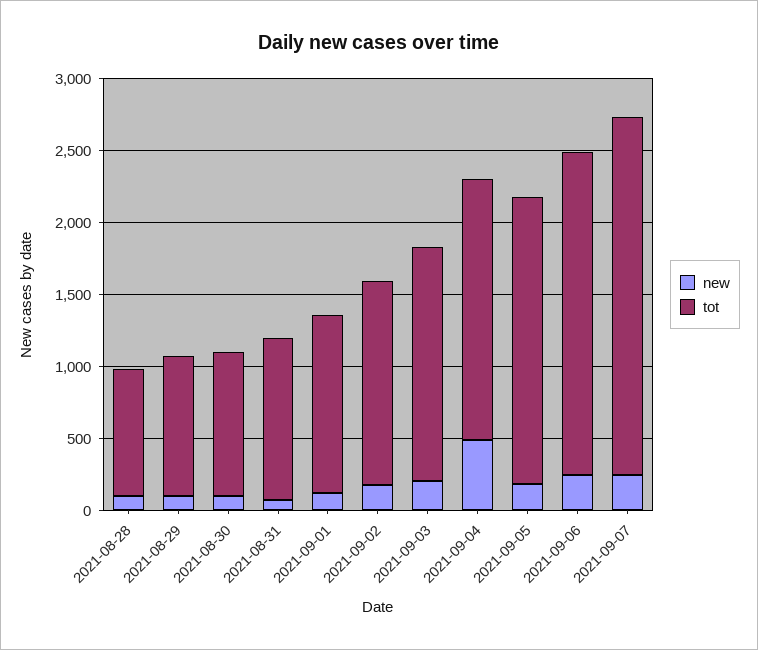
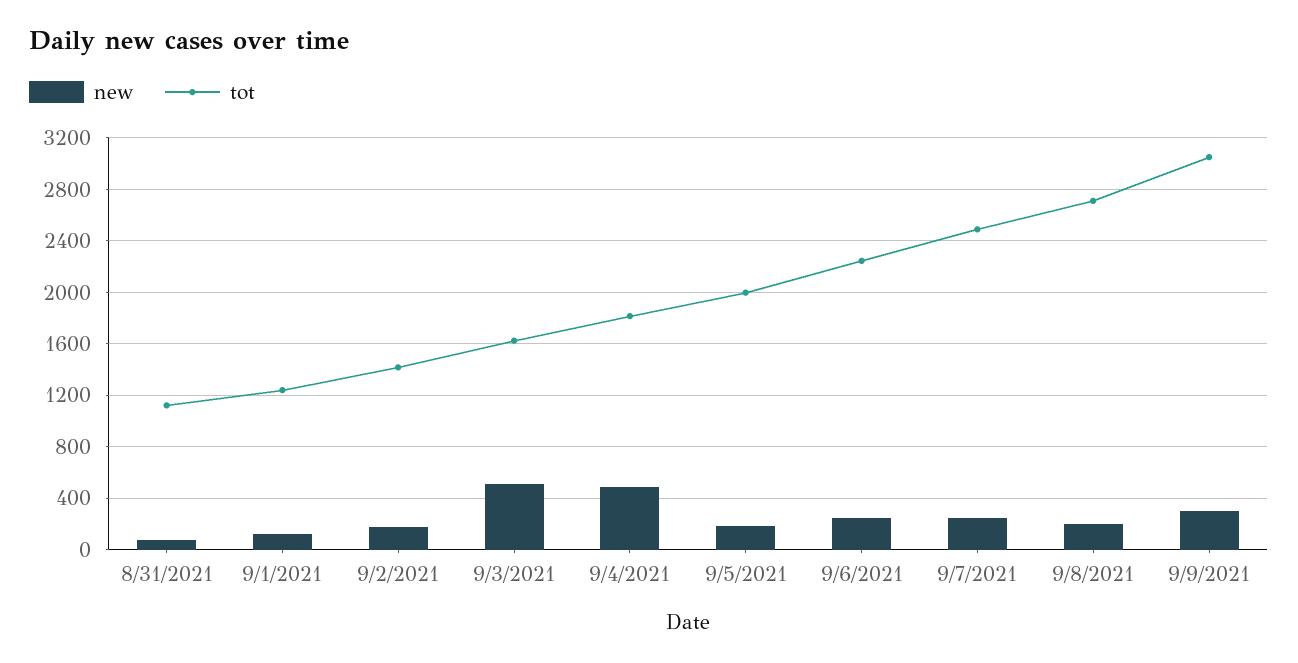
new, 2021-08-28: 100 -> none
tot, 2021-08-28: 900 -> none
new, 2021-08-29: 100 -> none
tot, 2021-08-29: 1000 -> none
new, 2021-08-30: 100 -> none
tot, 2021-08-30: 1000 -> none
new, 2021-09-03: 200 -> 500
new, 9/8/2021: none -> 200
tot, 9/8/2021: none -> 2700
new, 9/9/2021: none -> 300
tot, 9/9/2021: none -> 3050

